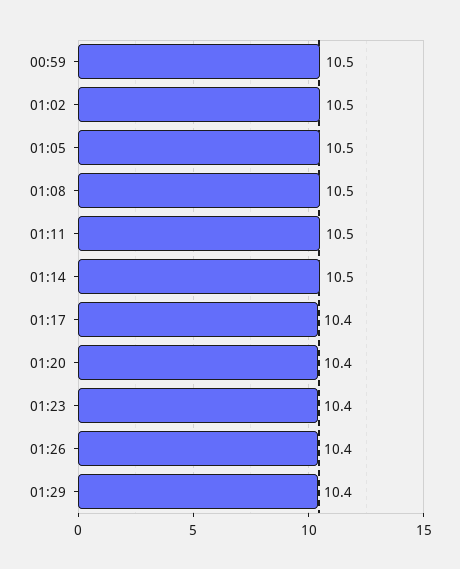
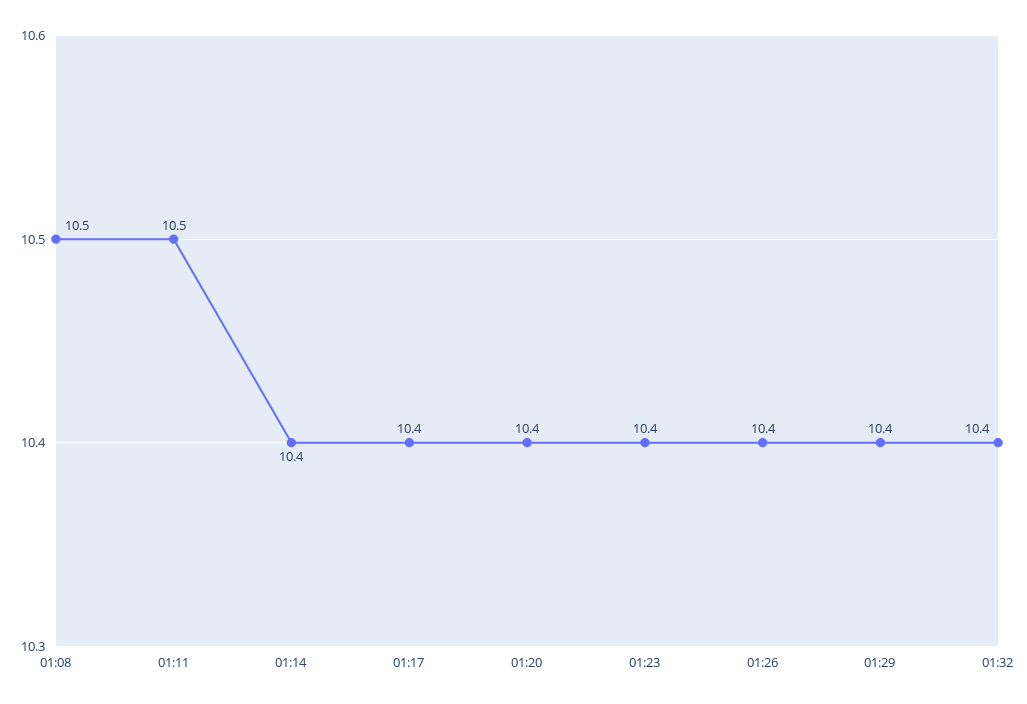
00:59: 10.5 -> none
01:02: 10.5 -> none
01:05: 10.5 -> none
01:14: 10.5 -> 10.4
01:32: none -> 10.4

